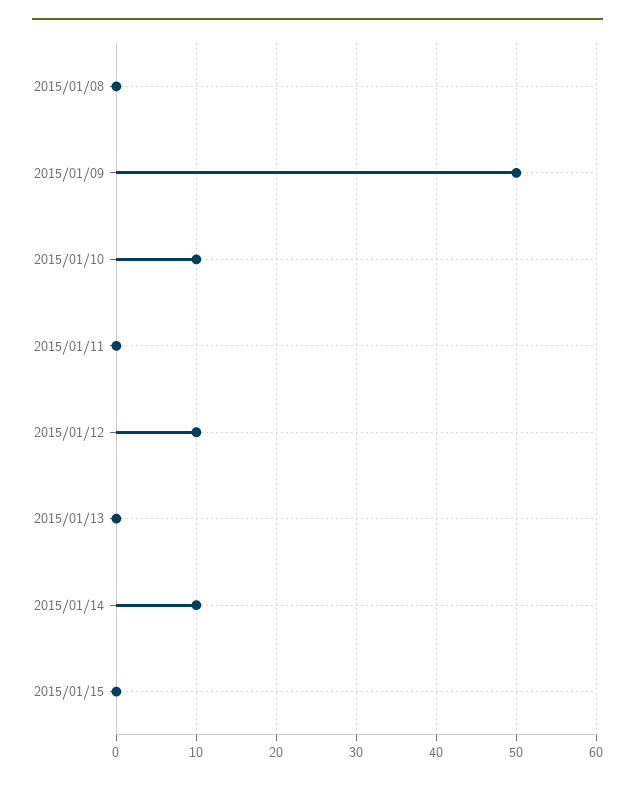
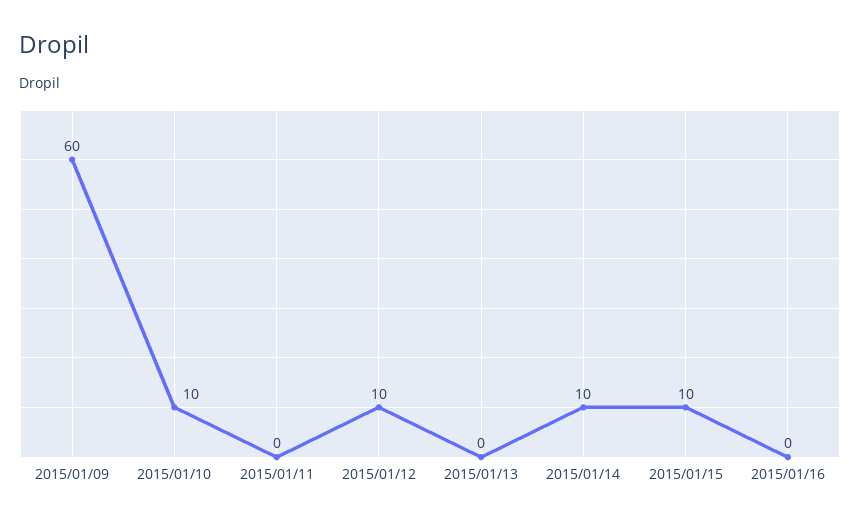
2015/01/08: 0 -> none
2015/01/09: 50 -> 60
2015/01/15: 0 -> 10
2015/01/16: none -> 0

